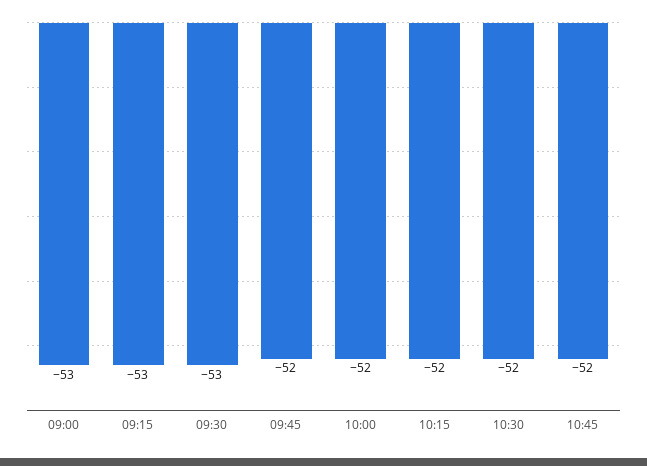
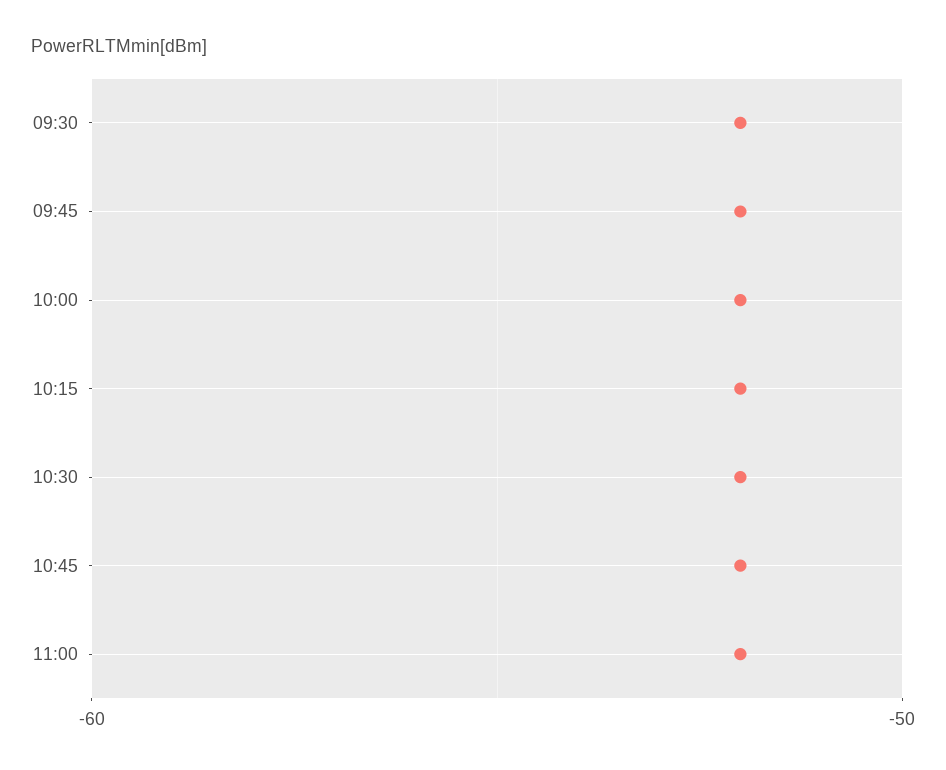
09:00: -53 -> none
09:15: -53 -> none
09:30: -53 -> -52
11:00: none -> -52

